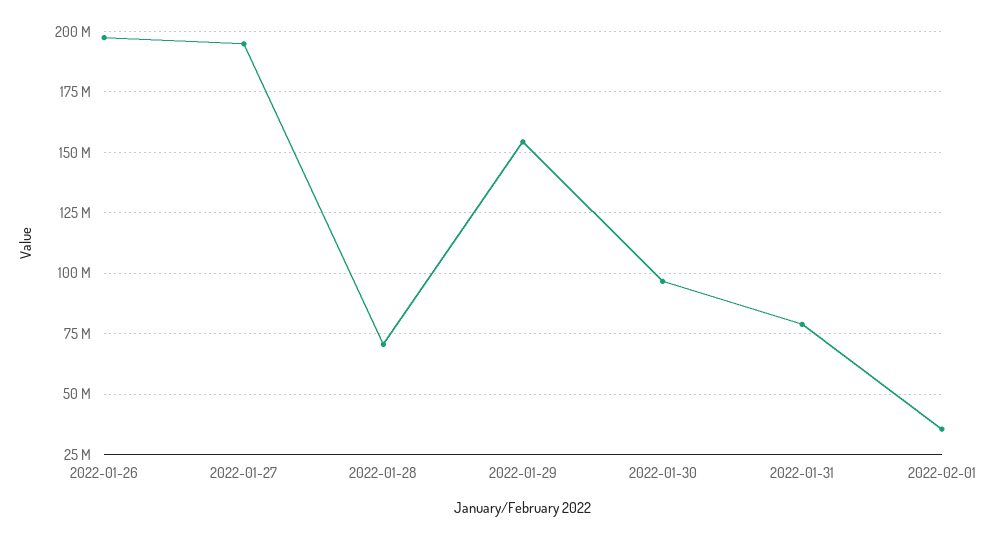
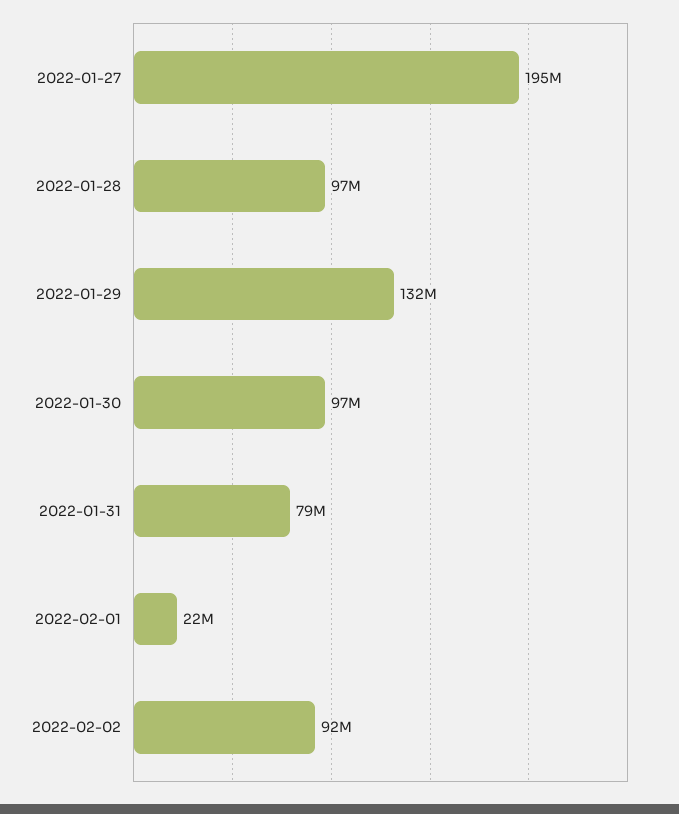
2022-01-26: 197500000 -> none
2022-01-28: 70000000 -> 97000000
2022-01-29: 155000000 -> 132000000
2022-02-01: 35000000 -> 22000000
2022-02-02: none -> 92000000

